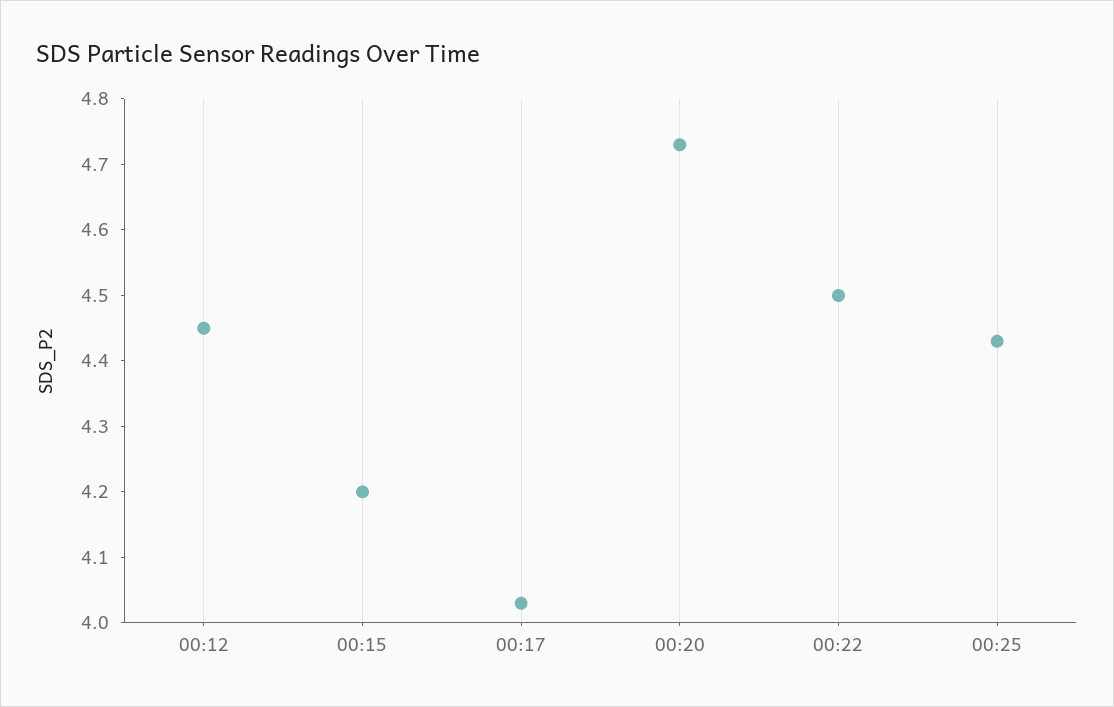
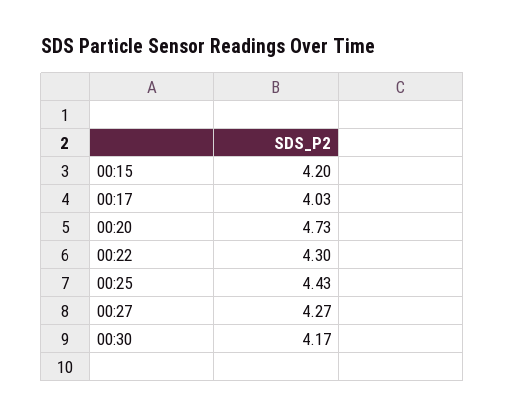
00:12: 4.45 -> none
00:22: 4.5 -> 4.3
00:27: none -> 4.27
00:30: none -> 4.17

